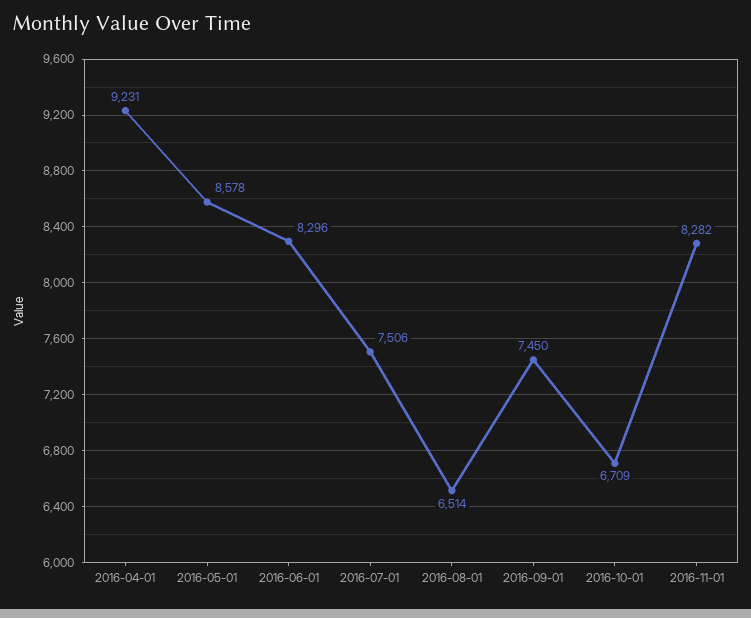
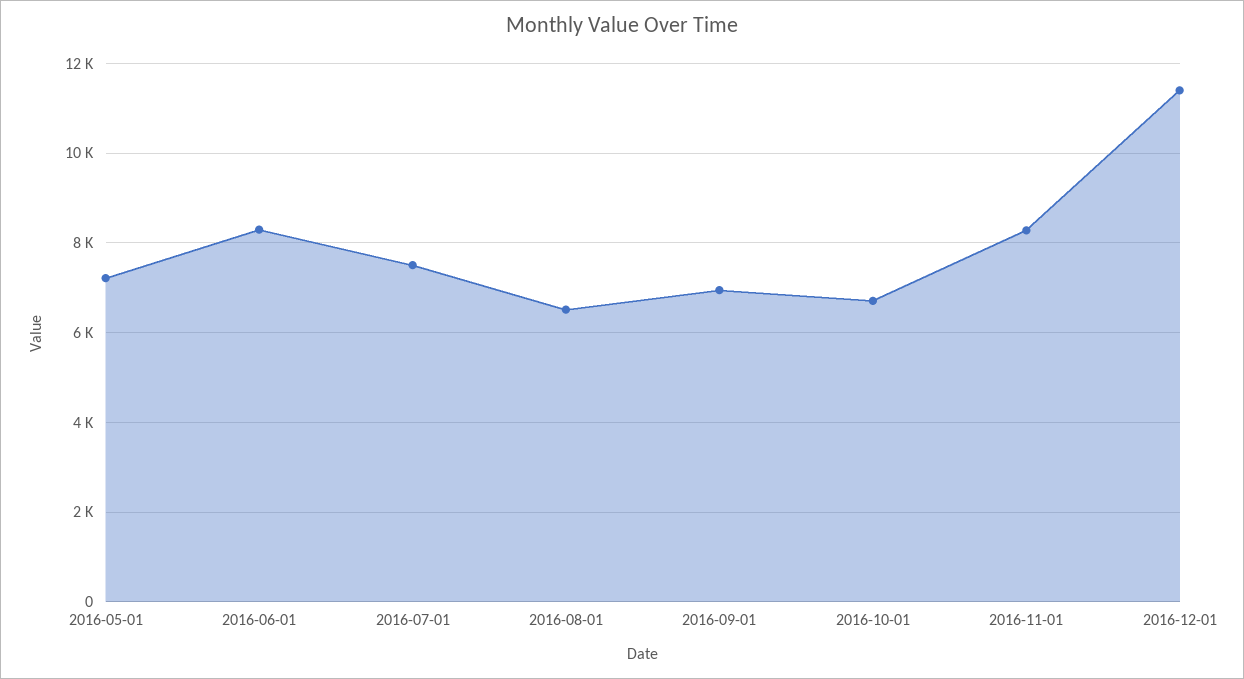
2016-04-01: 9231 -> none
2016-05-01: 8578 -> 7200
2016-09-01: 7450 -> 7000
2016-12-01: none -> 11400

